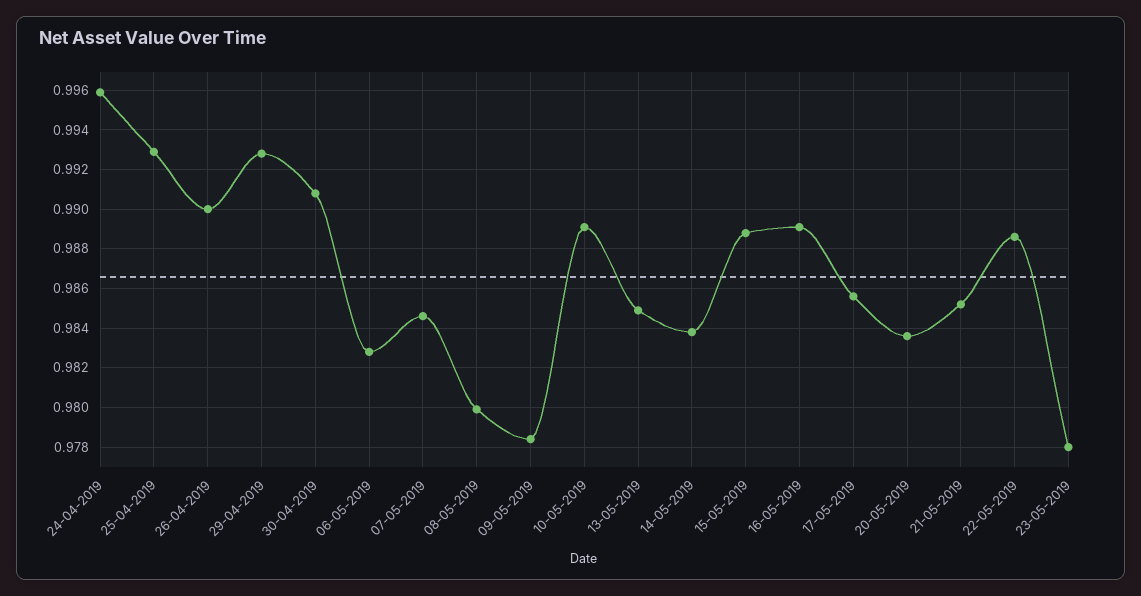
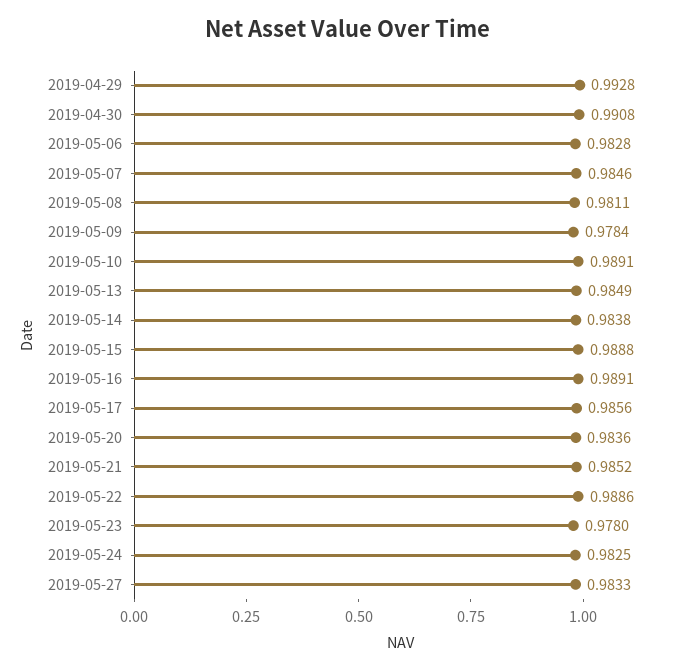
24-04-2019: 0.996 -> none
25-04-2019: 0.993 -> none
26-04-2019: 0.99 -> none
08-05-2019: 0.98 -> 0.9811
2019-05-24: none -> 0.9825
2019-05-27: none -> 0.9833

